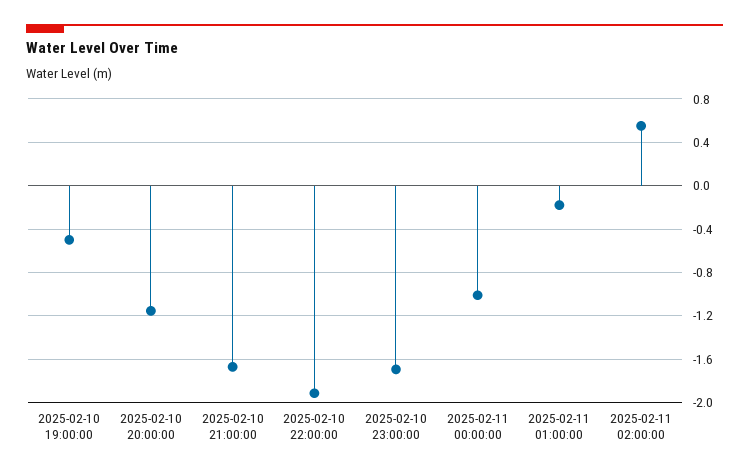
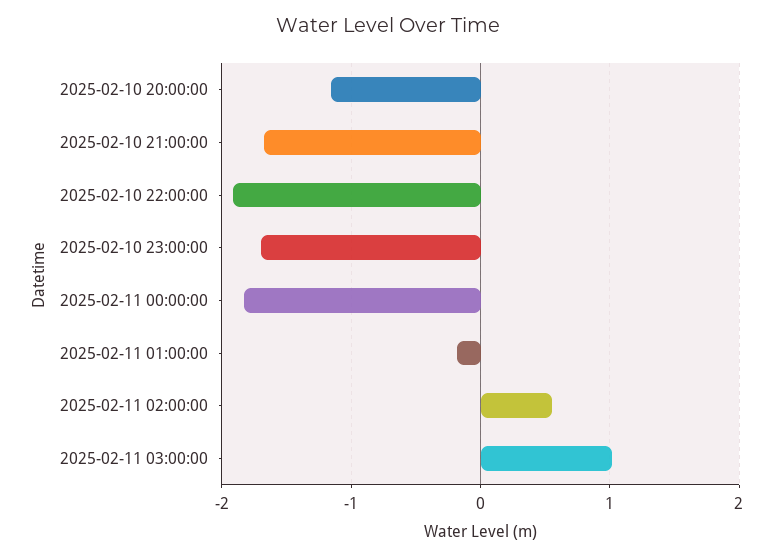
2025-02-10 19:00:00: -0.5 -> none
2025-02-11 00:00:00: -1 -> -1.8
2025-02-11 03:00:00: none -> 1

